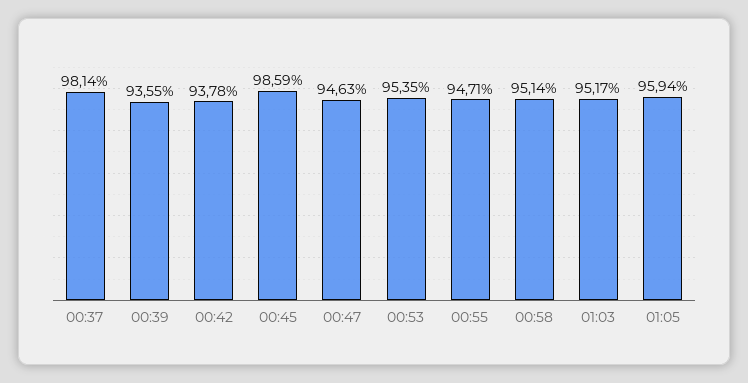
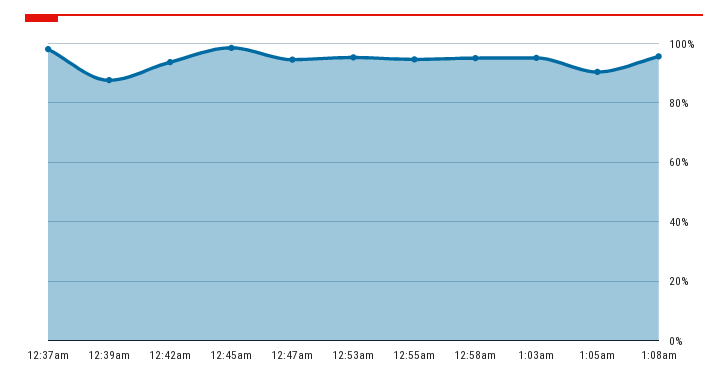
00:39: 93.55 -> 87.5
01:05: 95.94 -> 90
1:08am: none -> 95

